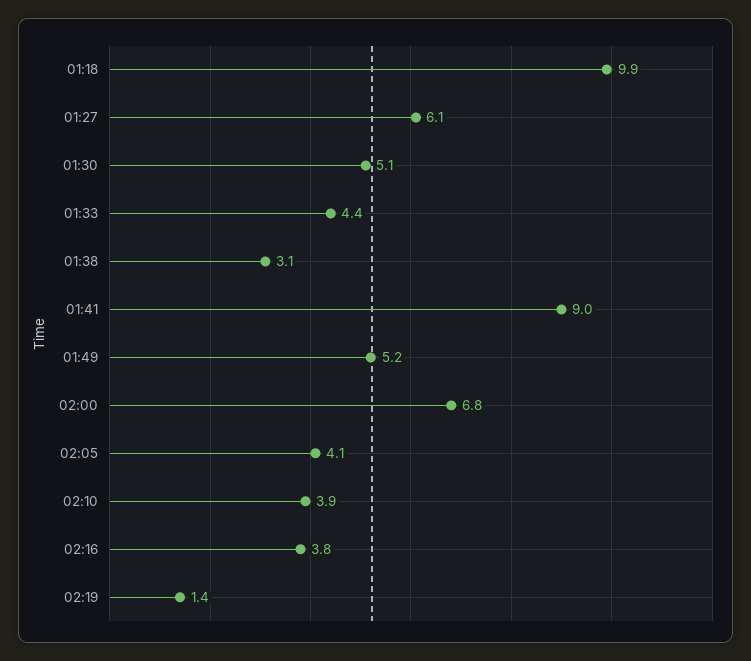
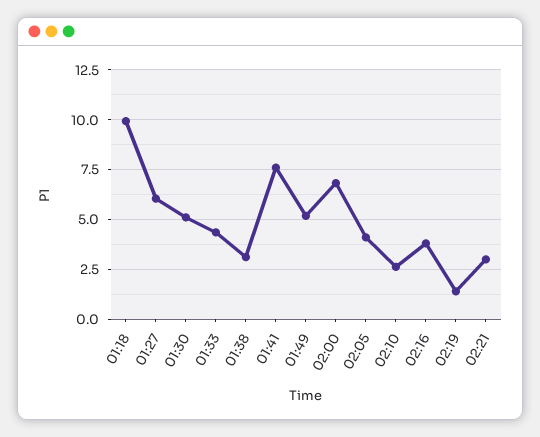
01:41: 9 -> 7.5
02:10: 3.9 -> 2.5
02:21: none -> 3

